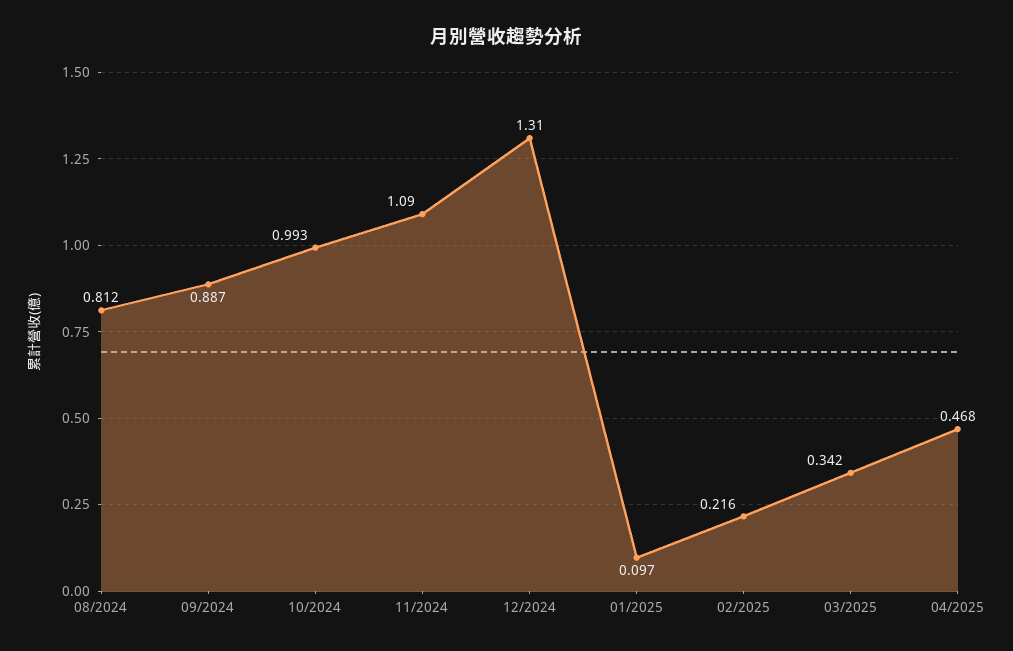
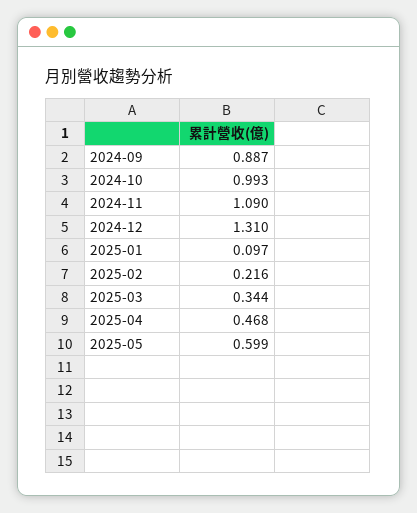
08/2024: 0.812 -> none
03/2025: 0.342 -> 0.344
2025-05: none -> 0.599

